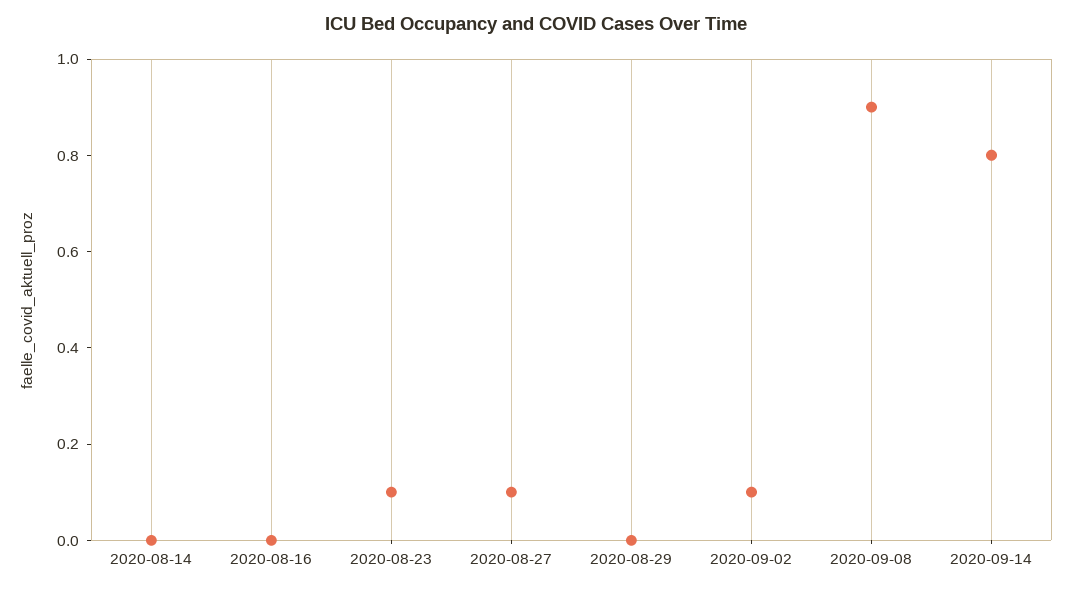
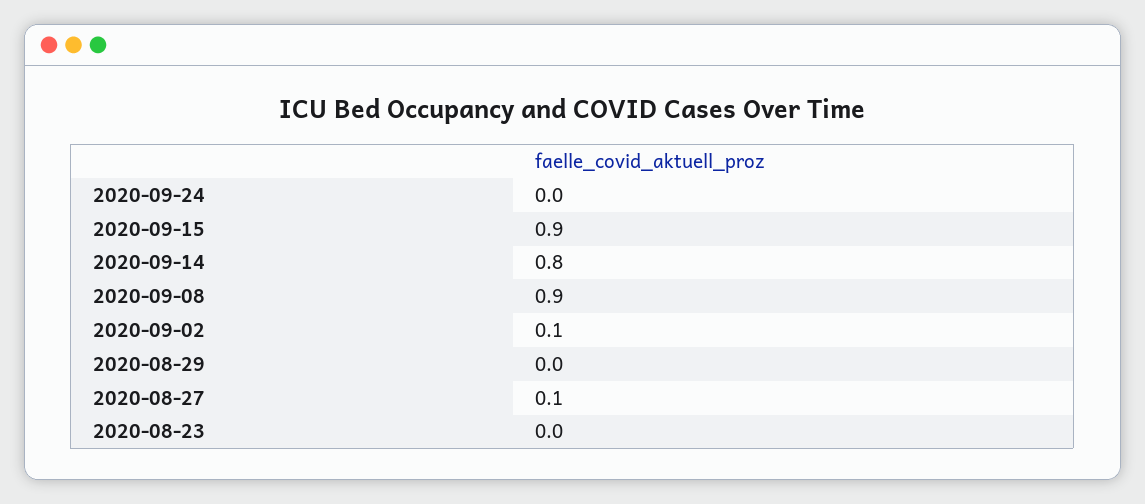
2020-08-14: 0 -> none
2020-08-16: 0 -> none
2020-08-23: 0.1 -> 0
2020-09-24: none -> 0
2020-09-15: none -> 0.9

